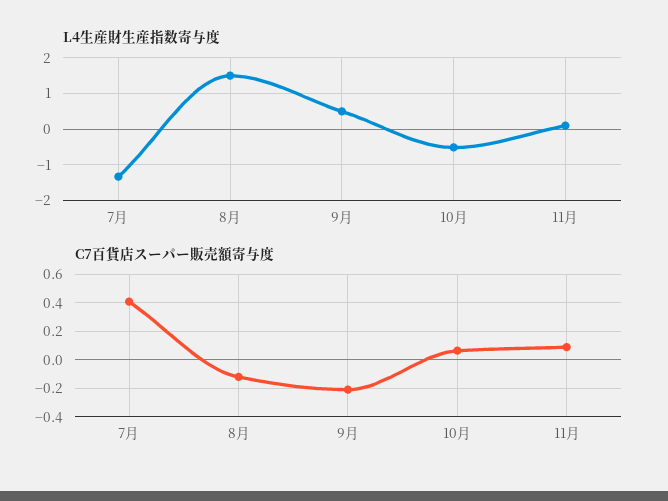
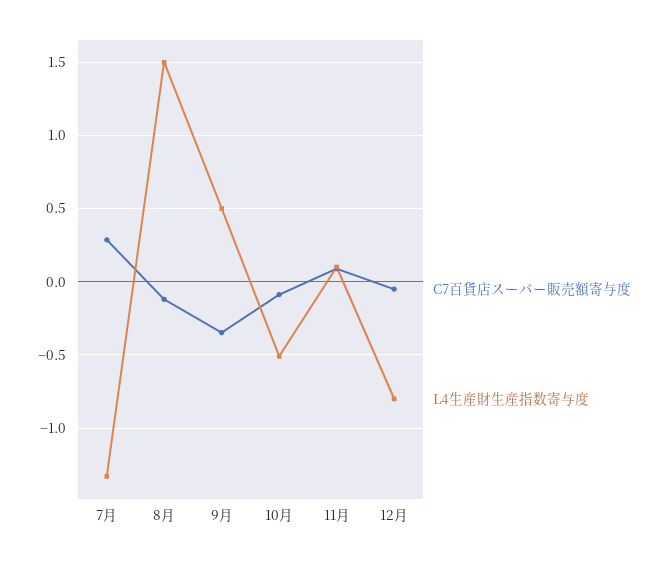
C7百貨店スーパー販売額寄与度, 7月: 0.4 -> 0.3
C7百貨店スーパー販売額寄与度, 9月: -0.2 -> -0.35
C7百貨店スーパー販売額寄与度, 10月: 0.05 -> -0.1
C7百貨店スーパー販売額寄与度, 12月: none -> -0.05
L4生産財生産指数寄与度, 12月: none -> -0.8

